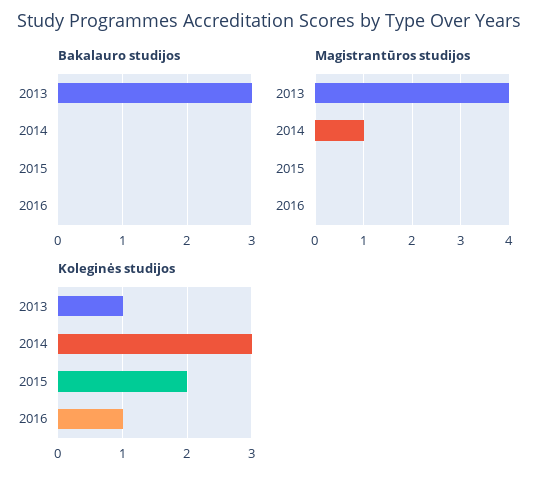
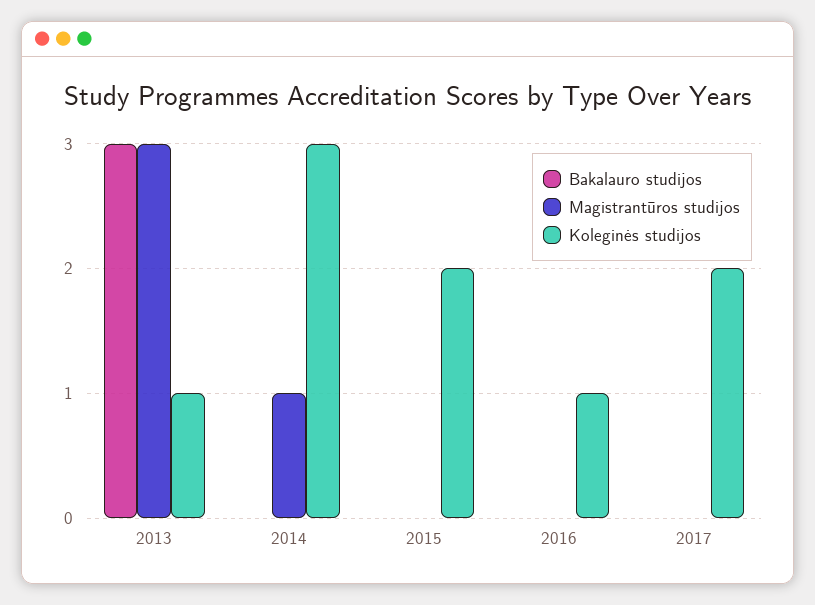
Magistrantūros studijos, 2013: 4 -> 3
Bakalauro studijos, 2017: none -> 0
Magistrantūros studijos, 2017: none -> 0
Koleginės studijos, 2017: none -> 2

